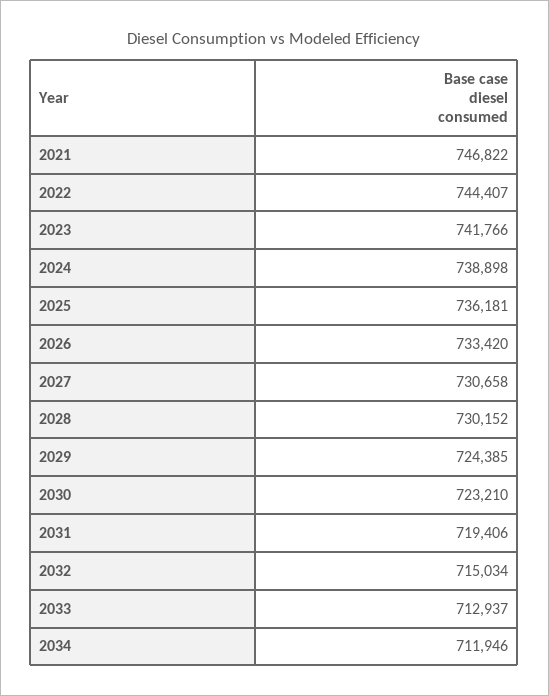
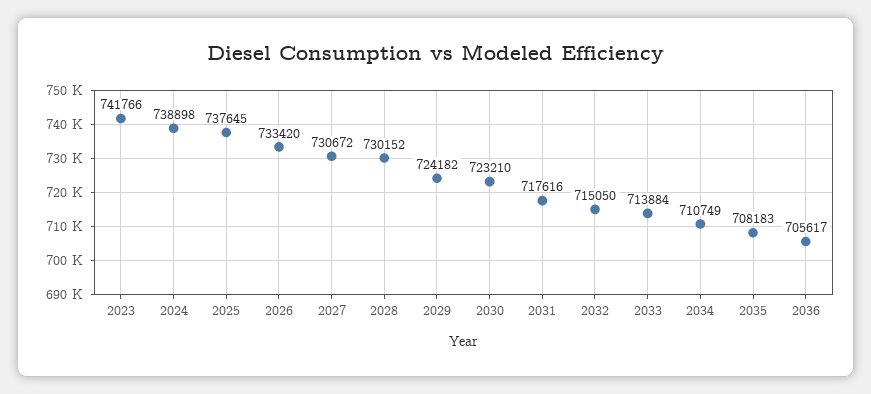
2021: 746822 -> none
2022: 744407 -> none
2025: 736181 -> 737645
2027: 730658 -> 730672
2029: 724385 -> 724182
2031: 719406 -> 717616
2032: 715034 -> 715050
2033: 712937 -> 713884
2034: 711946 -> 710749
2035: none -> 708183
2036: none -> 705617

